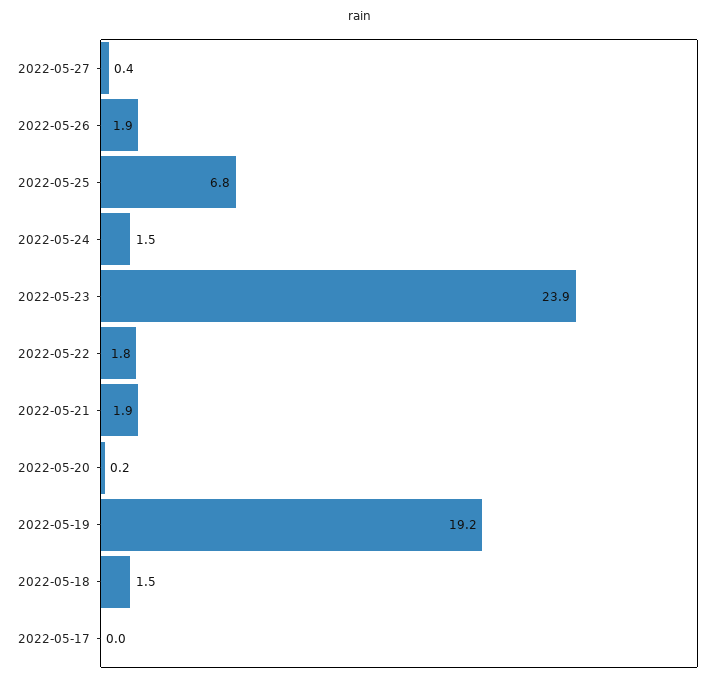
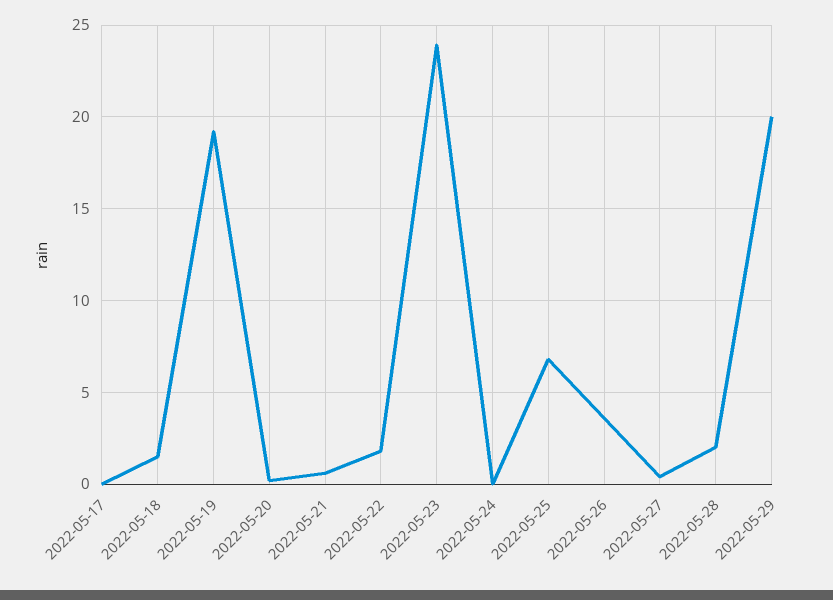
2022-05-26: 1.9 -> 3.5
2022-05-24: 1.5 -> 0
2022-05-21: 1.9 -> 0.5
2022-05-28: none -> 2
2022-05-29: none -> 20

